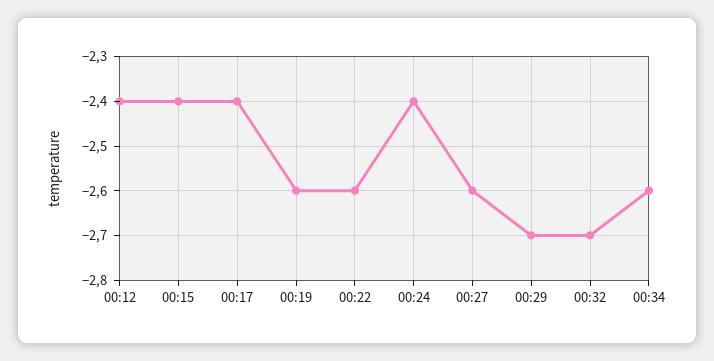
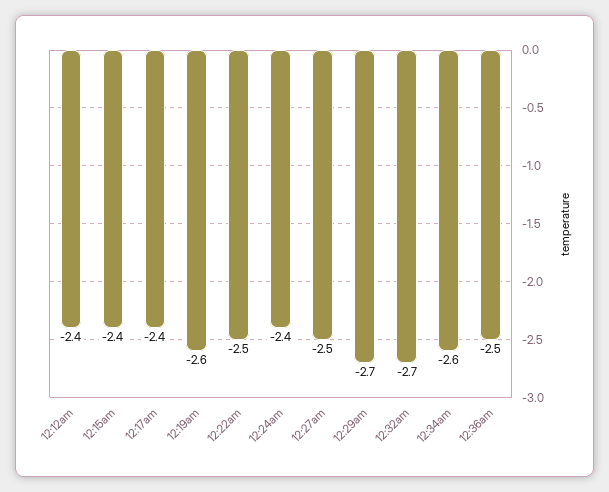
00:22: -2.6 -> -2.5
00:27: -2.6 -> -2.5
12:36am: none -> -2.5

